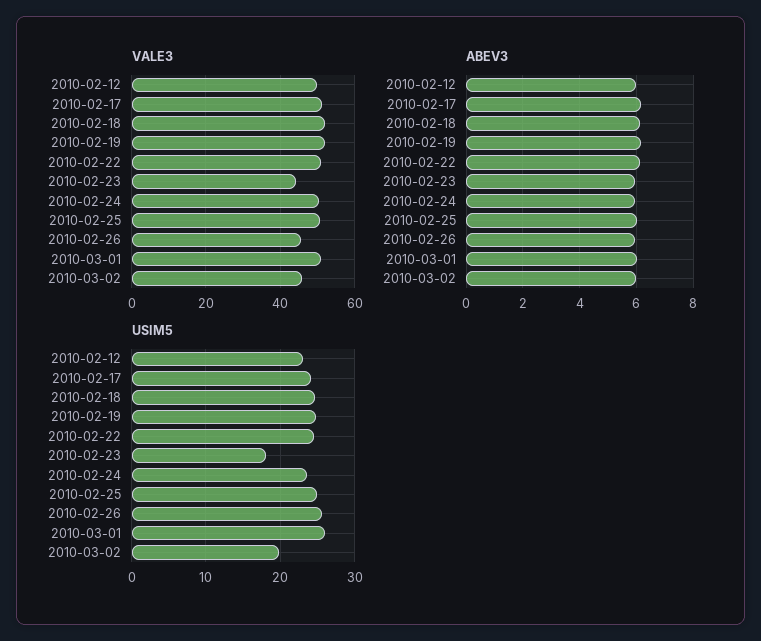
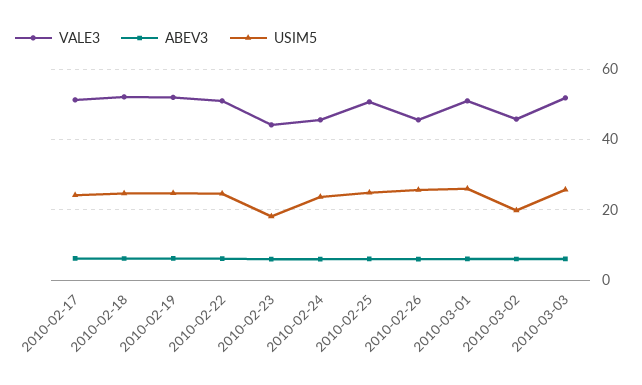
VALE3, 2010-02-12: 50 -> none
VALE3, 2010-02-24: 50 -> 46
ABEV3, 2010-02-12: 6 -> none
USIM5, 2010-02-12: 23 -> none
VALE3, 2010-03-03: none -> 52
ABEV3, 2010-03-03: none -> 6
USIM5, 2010-03-03: none -> 26

